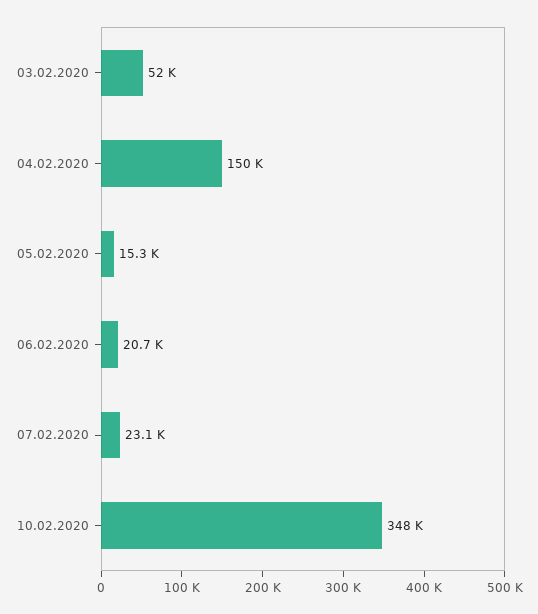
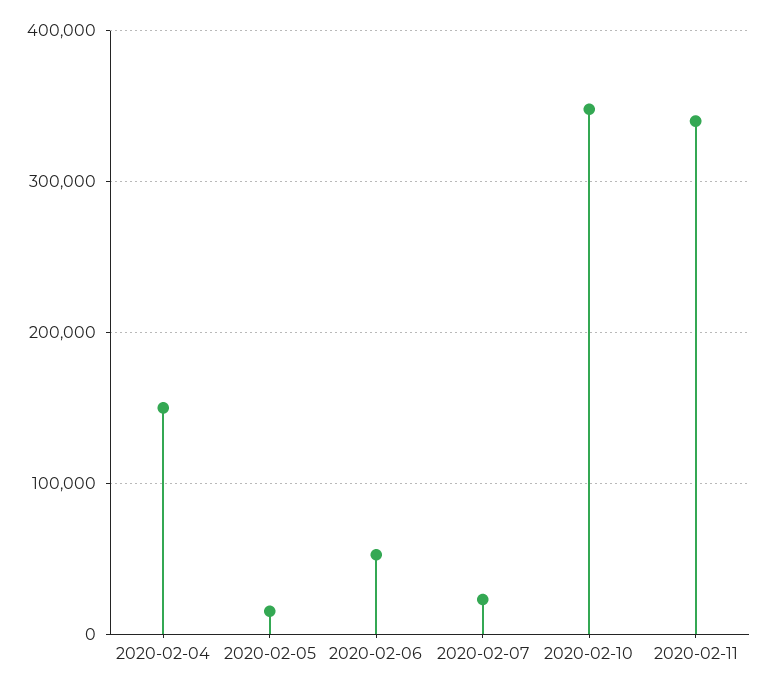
03.02.2020: 52000 -> none
06.02.2020: 20700 -> 50000
2020-02-11: none -> 340000

